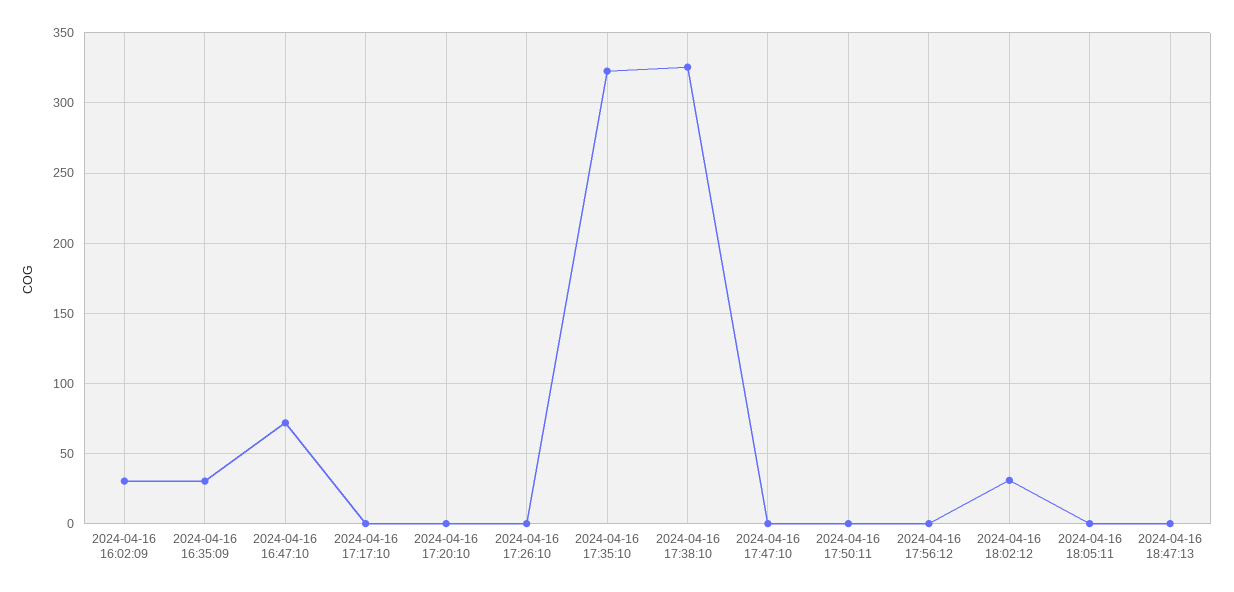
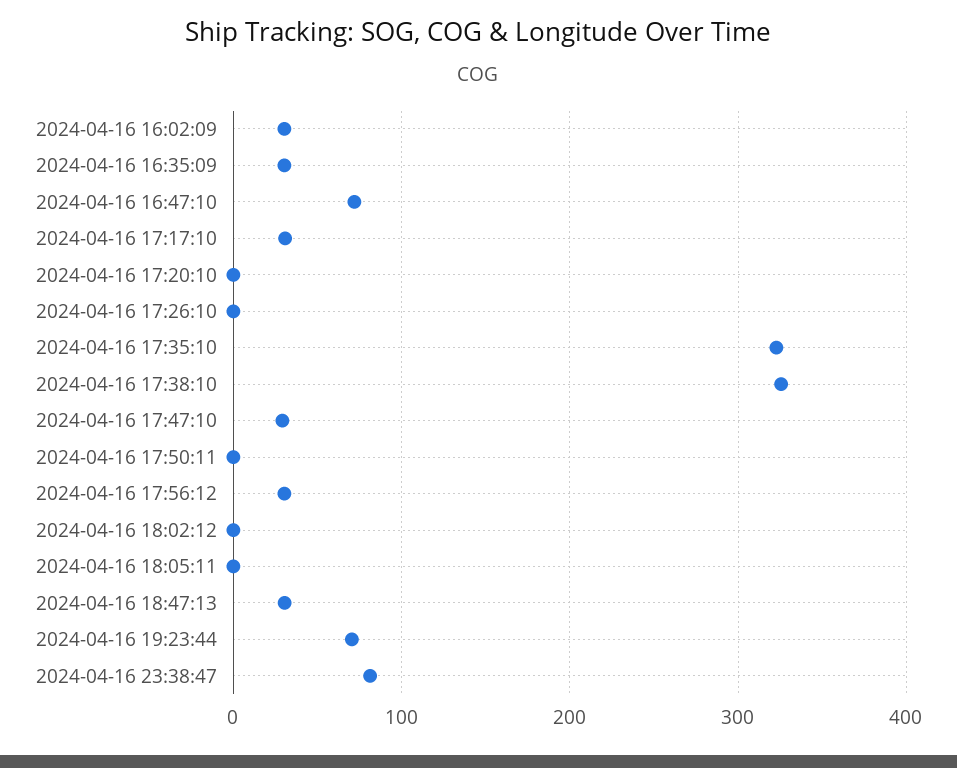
2024-04-16 17:17:10: 0 -> 30
2024-04-16 17:47:10: 0 -> 30
2024-04-16 17:56:12: 0 -> 30
2024-04-16 18:02:12: 30 -> 0
2024-04-16 18:47:13: 0 -> 30
2024-04-16 19:23:44: none -> 70
2024-04-16 23:38:47: none -> 80

